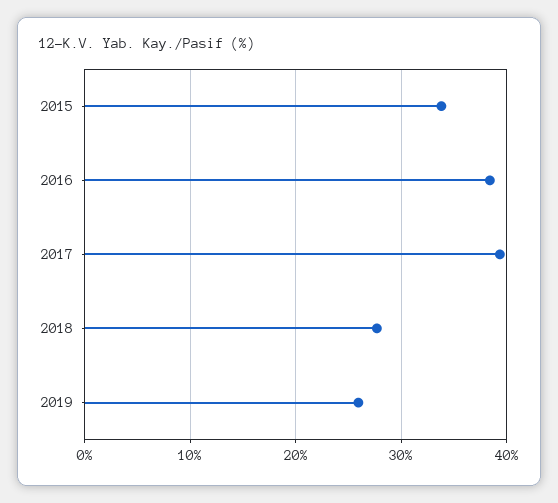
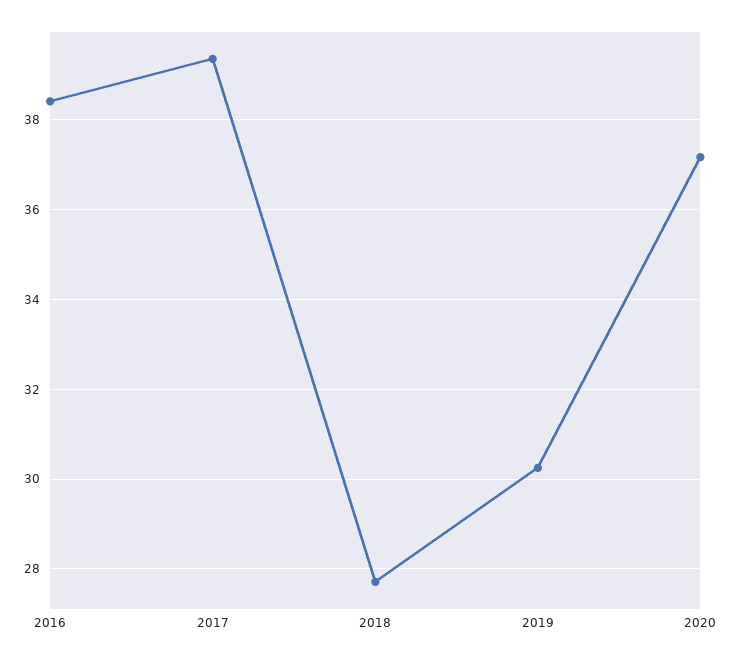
2015: 34 -> none
2019: 26 -> 30.2
2020: none -> 37.2

